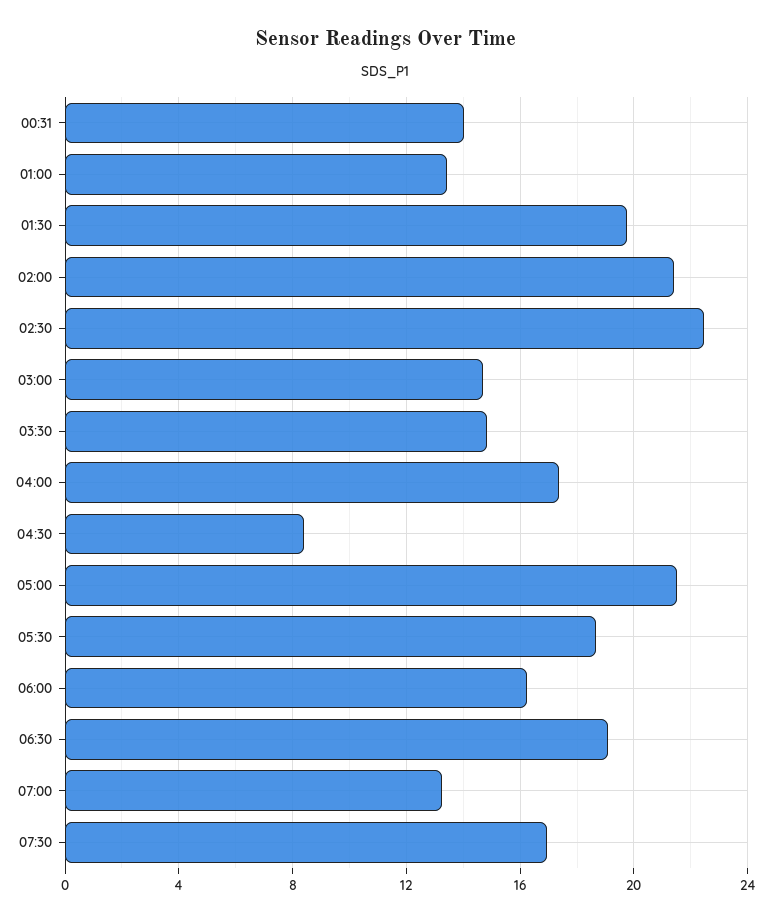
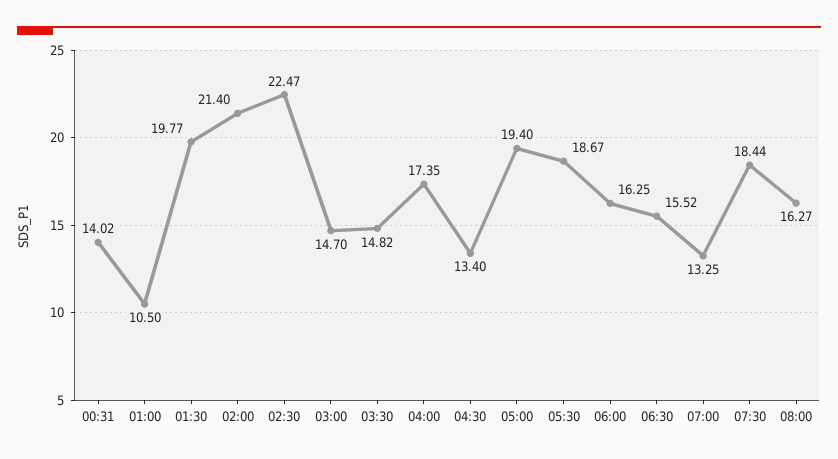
01:00: 13.5 -> 10.5
04:30: 8.5 -> 13.4
05:00: 21.5 -> 19.4
06:30: 19 -> 15.52
07:30: 17 -> 18.44
08:00: none -> 16.27

